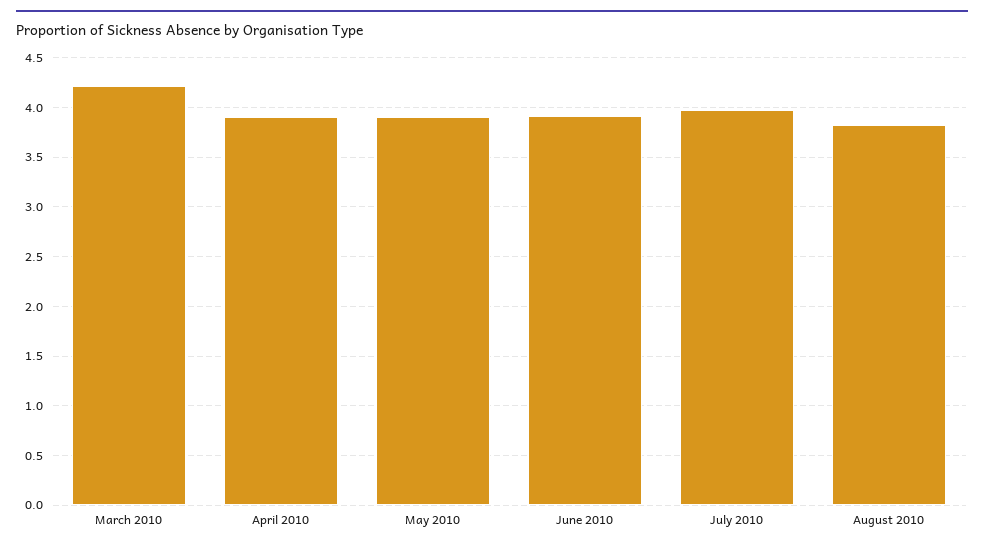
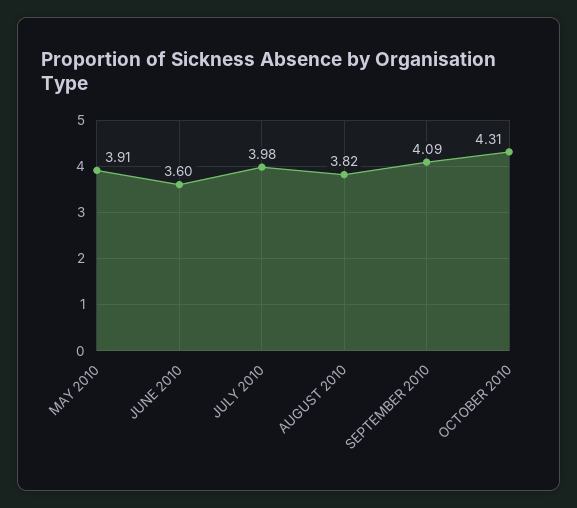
March 2010: 4.2 -> none
April 2010: 3.9 -> none
June 2010: 3.9 -> 3.6
SEPTEMBER 2010: none -> 4.09
OCTOBER 2010: none -> 4.31

